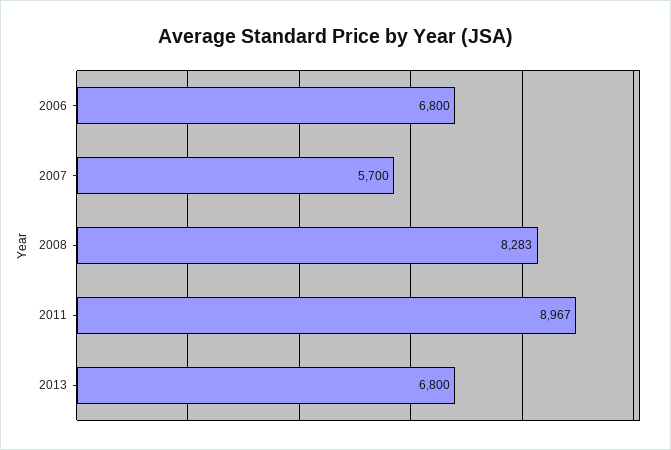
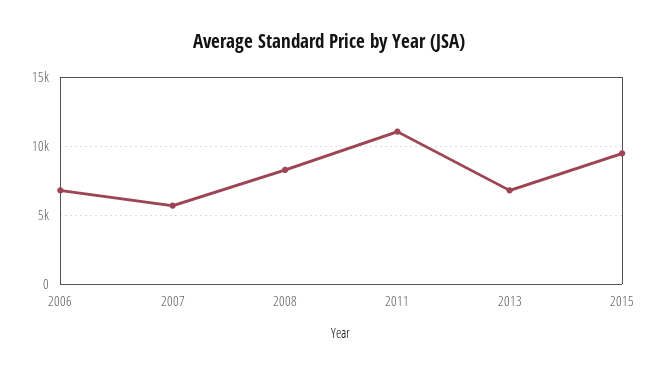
2011: 8967 -> 11000
2015: none -> 9500

